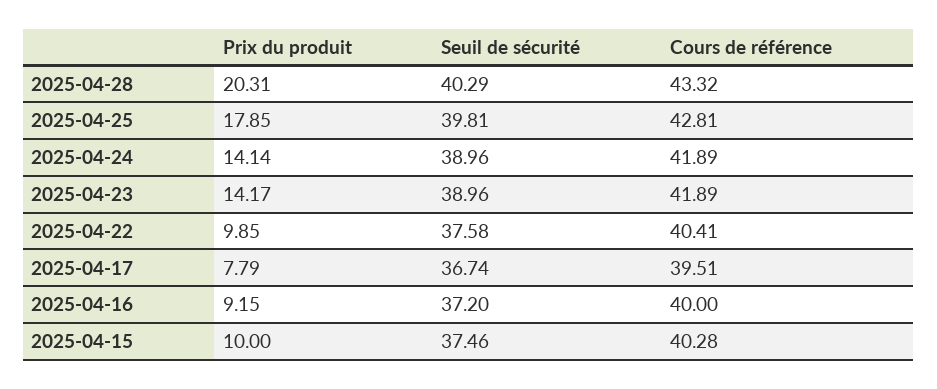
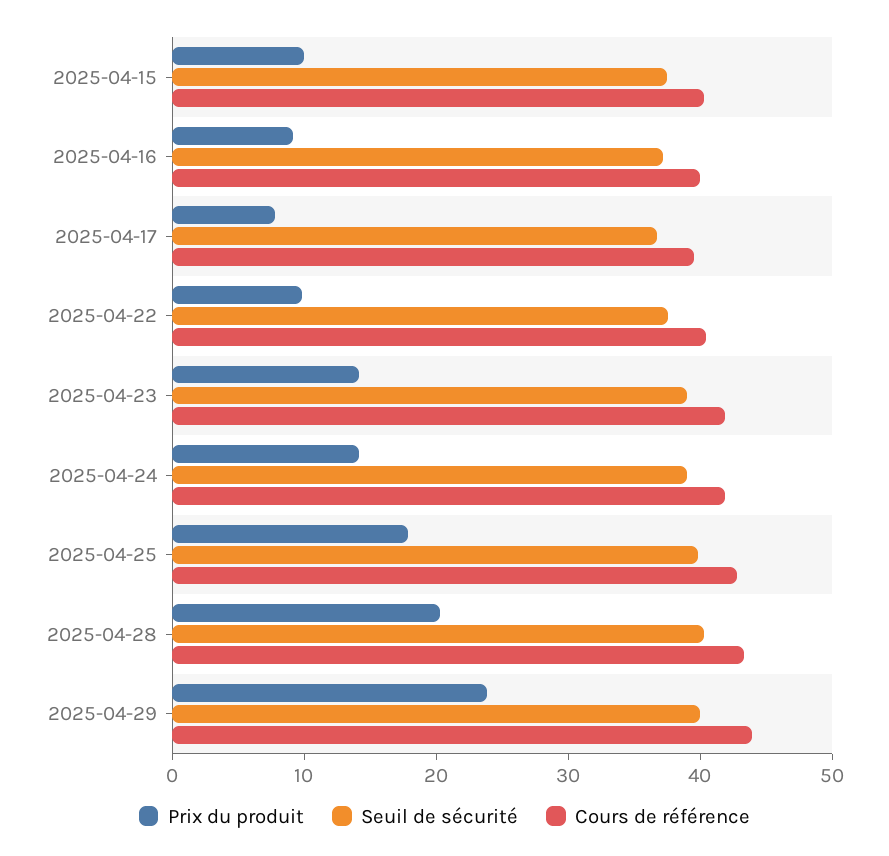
Prix du produit, 2025-04-29: none -> 24
Seuil de sécurité, 2025-04-29: none -> 40
Cours de référence, 2025-04-29: none -> 44

